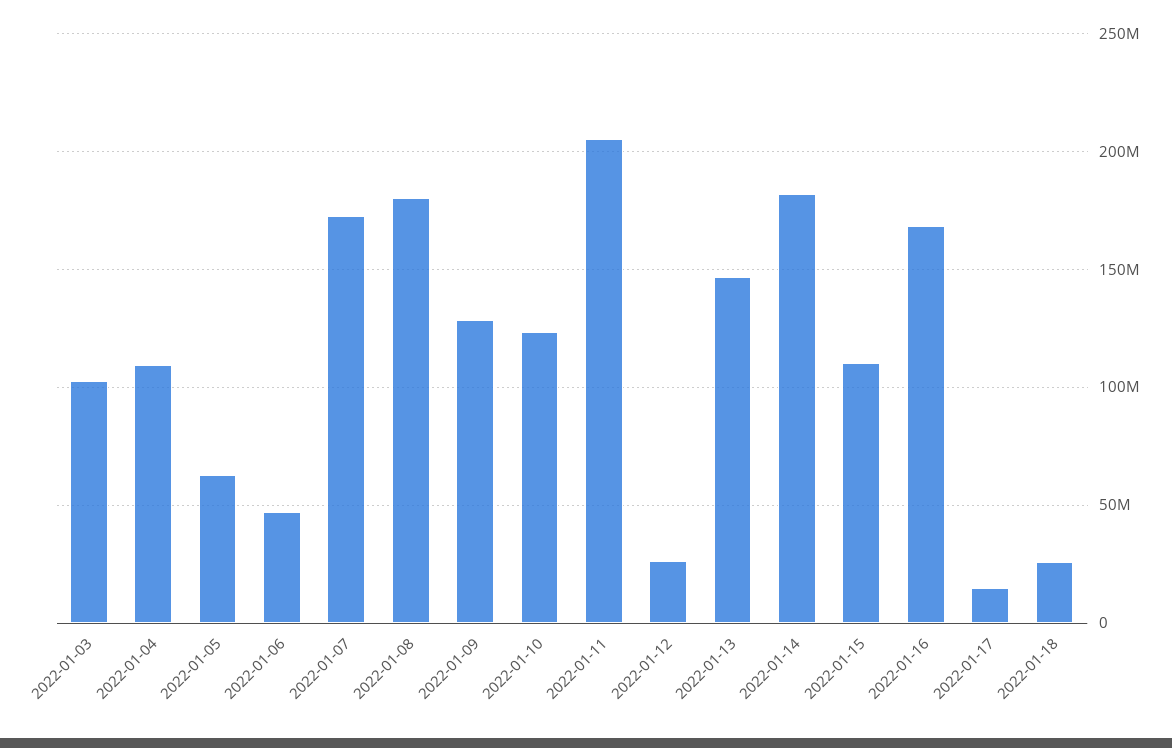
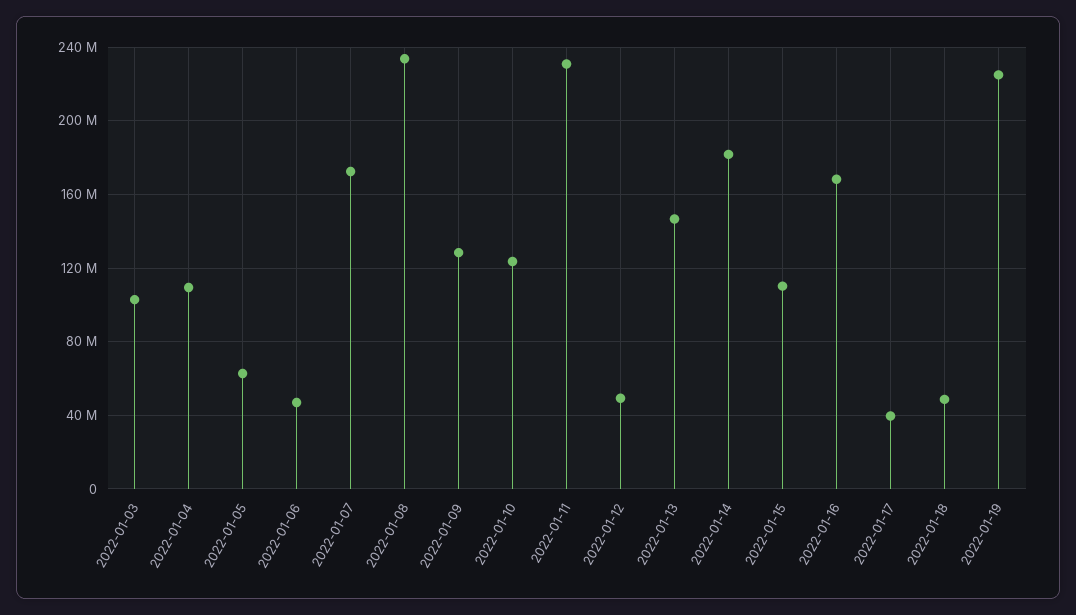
2022-01-08: 180000000 -> 235000000
2022-01-11: 205000000 -> 230000000
2022-01-12: 25000000 -> 50000000
2022-01-17: 15000000 -> 40000000
2022-01-18: 25000000 -> 50000000
2022-01-19: none -> 225000000

